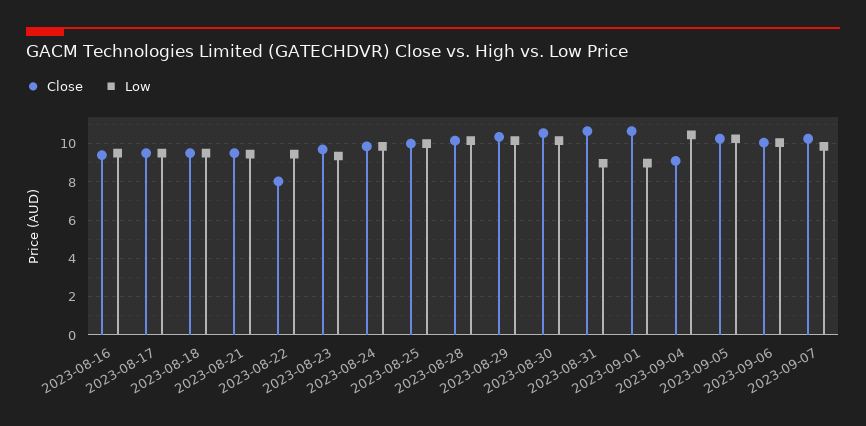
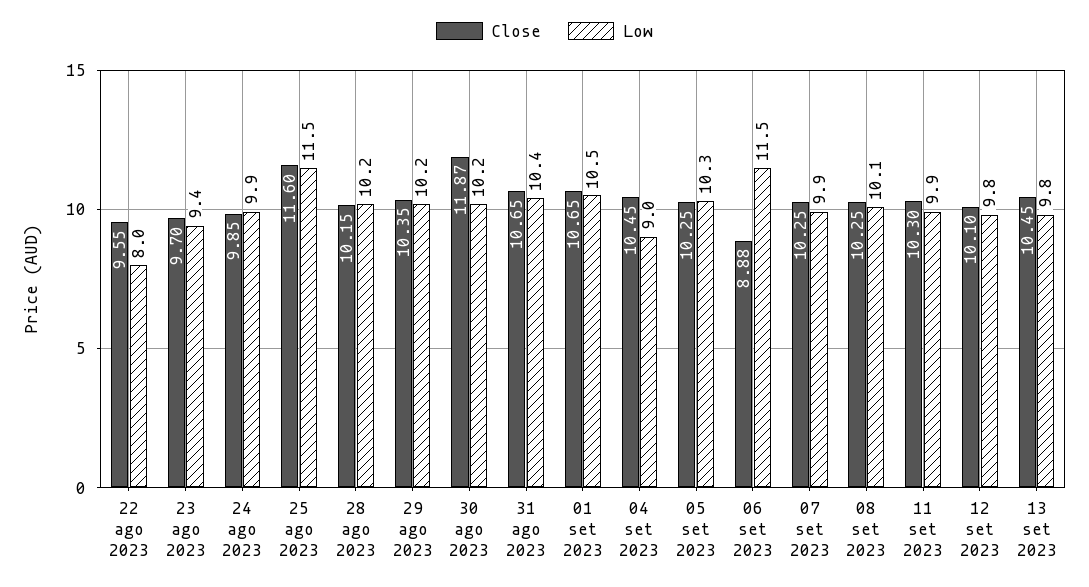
Close, 2023-08-16: 9.5 -> none
Low, 2023-08-16: 9.5 -> none
Close, 2023-08-17: 9.5 -> none
Low, 2023-08-17: 9.5 -> none
Close, 2023-08-18: 9.5 -> none
Low, 2023-08-18: 9.5 -> none
Close, 2023-08-21: 9.5 -> none
Low, 2023-08-21: 9.5 -> none
Close, 2023-08-22: 8 -> 9.55
Low, 2023-08-22: 9.5 -> 8
Close, 2023-08-25: 10 -> 11.6
Low, 2023-08-25: 10 -> 11.5
Close, 2023-08-30: 10.5 -> 11.87
Low, 2023-08-31: 9 -> 10.4
Low, 2023-09-01: 9 -> 10.5
Close, 2023-09-04: 9 -> 10.45
Low, 2023-09-04: 10.5 -> 9
Close, 2023-09-06: 10 -> 8.88
Low, 2023-09-06: 10 -> 11.5
Close, 08 set 2023: none -> 10.25
Low, 08 set 2023: none -> 10.1
Close, 11 set 2023: none -> 10.3
Low, 11 set 2023: none -> 9.9
Close, 12 set 2023: none -> 10.1
Low, 12 set 2023: none -> 9.8
Close, 13 set 2023: none -> 10.45
Low, 13 set 2023: none -> 9.8

